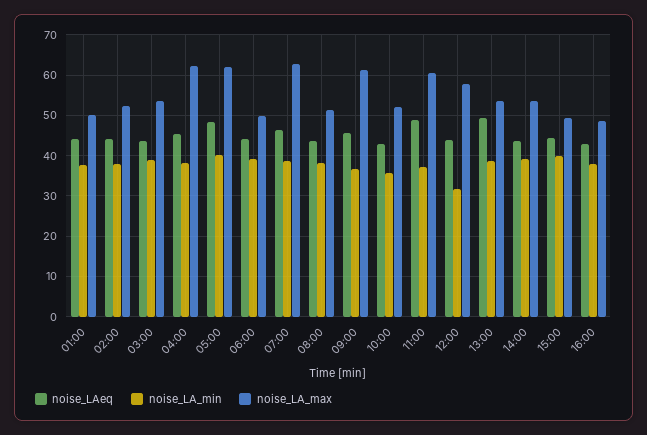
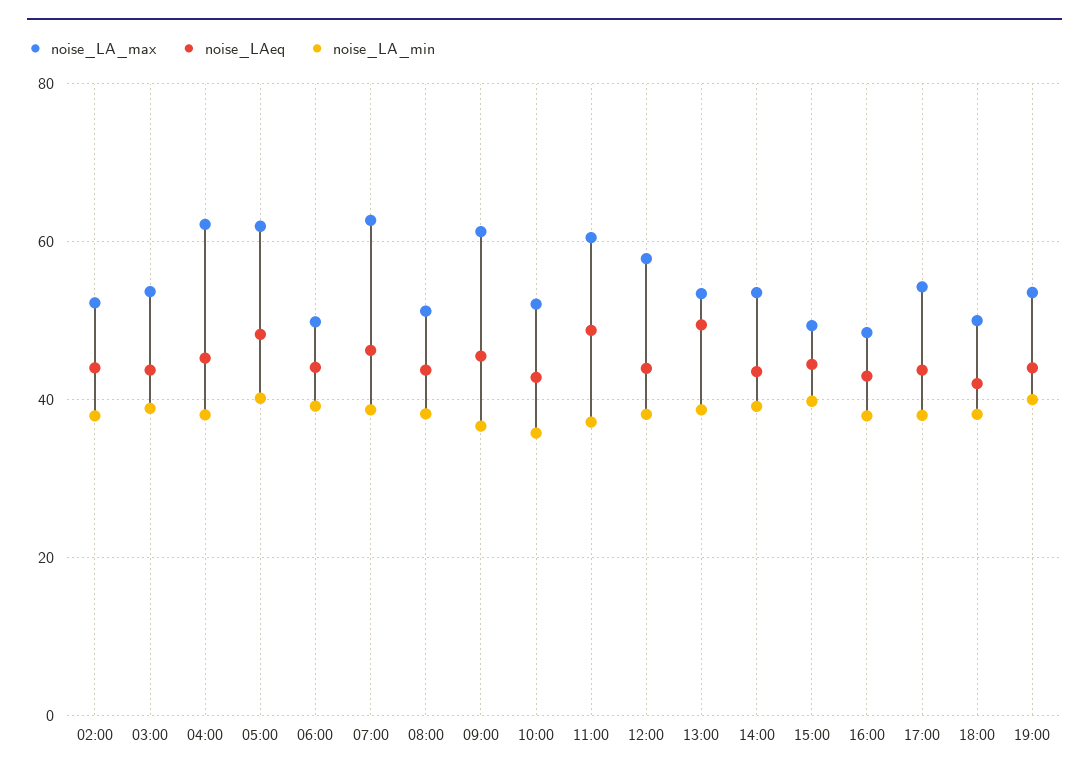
noise_LAeq, 01:00: 44 -> none
noise_LA_min, 01:00: 38 -> none
noise_LA_max, 01:00: 50 -> none
noise_LA_min, 12:00: 32 -> 38
noise_LA_max, 17:00: none -> 54
noise_LAeq, 17:00: none -> 44
noise_LA_min, 17:00: none -> 38
noise_LA_max, 18:00: none -> 50
noise_LAeq, 18:00: none -> 42
noise_LA_min, 18:00: none -> 38
noise_LA_max, 19:00: none -> 54
noise_LAeq, 19:00: none -> 44
noise_LA_min, 19:00: none -> 40

